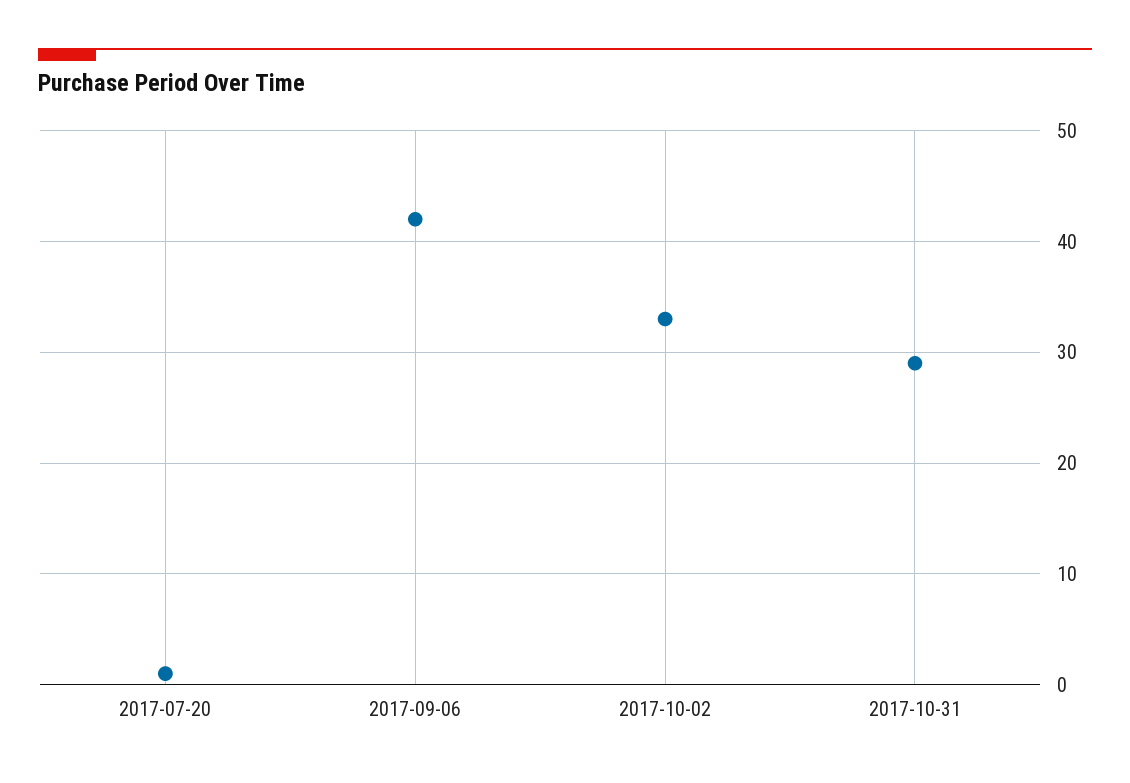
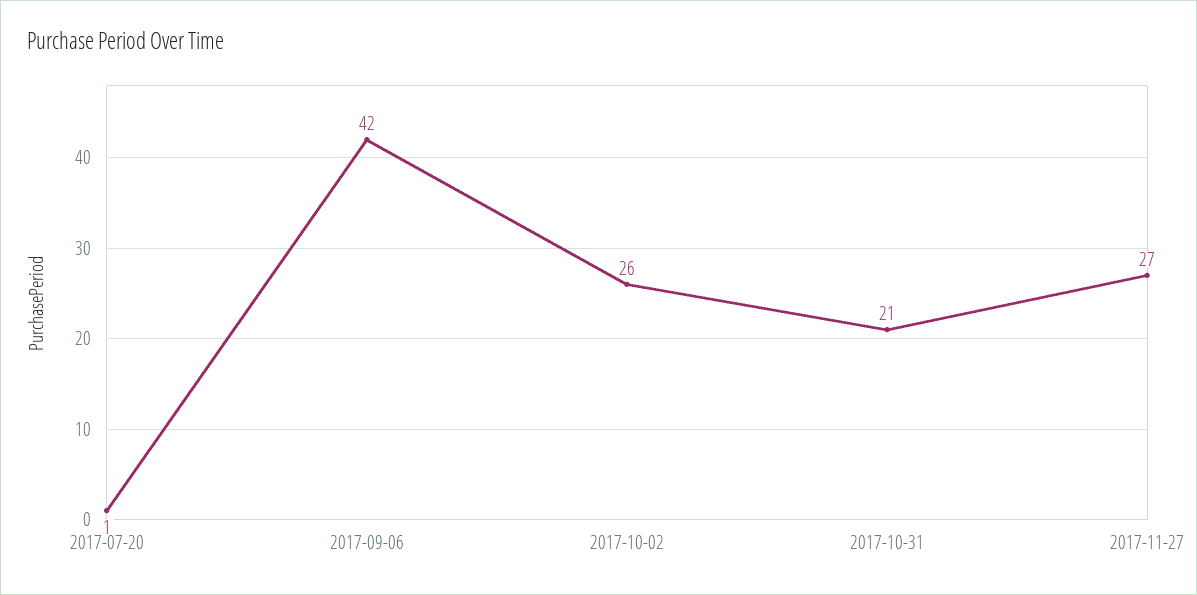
2017-10-02: 33 -> 26
2017-10-31: 29 -> 21
2017-11-27: none -> 27

